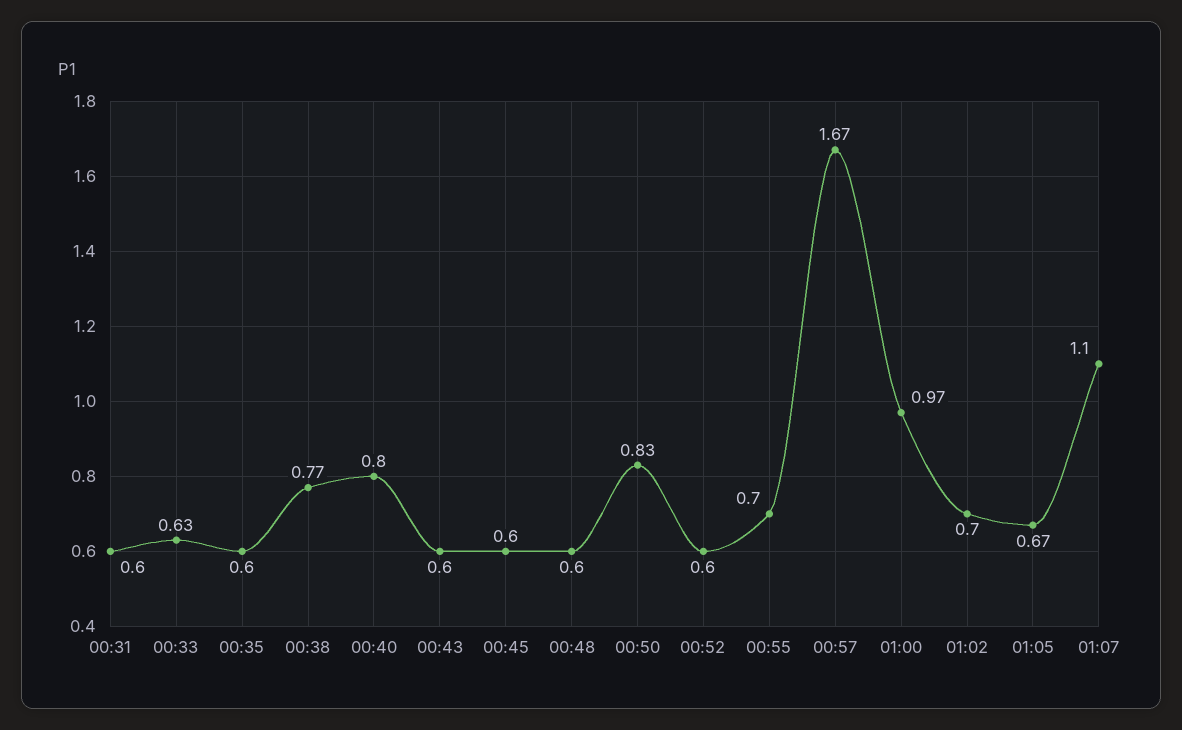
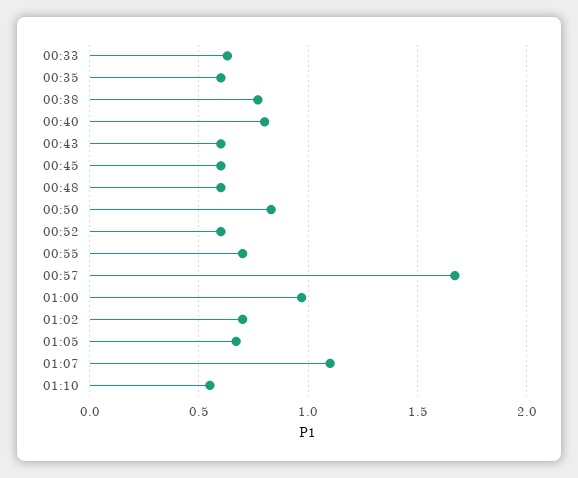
00:31: 0.6 -> none
01:10: none -> 0.55

